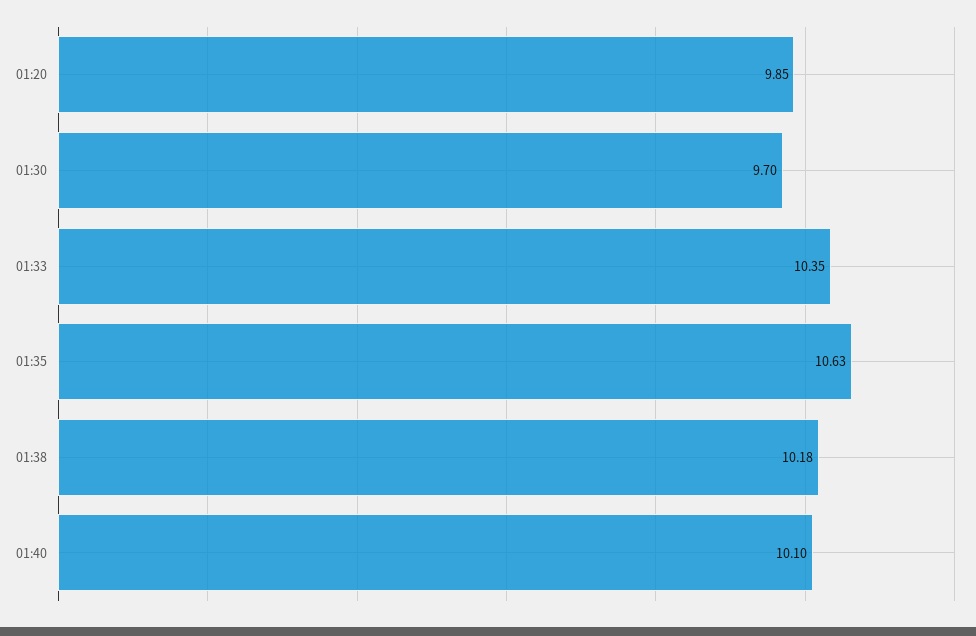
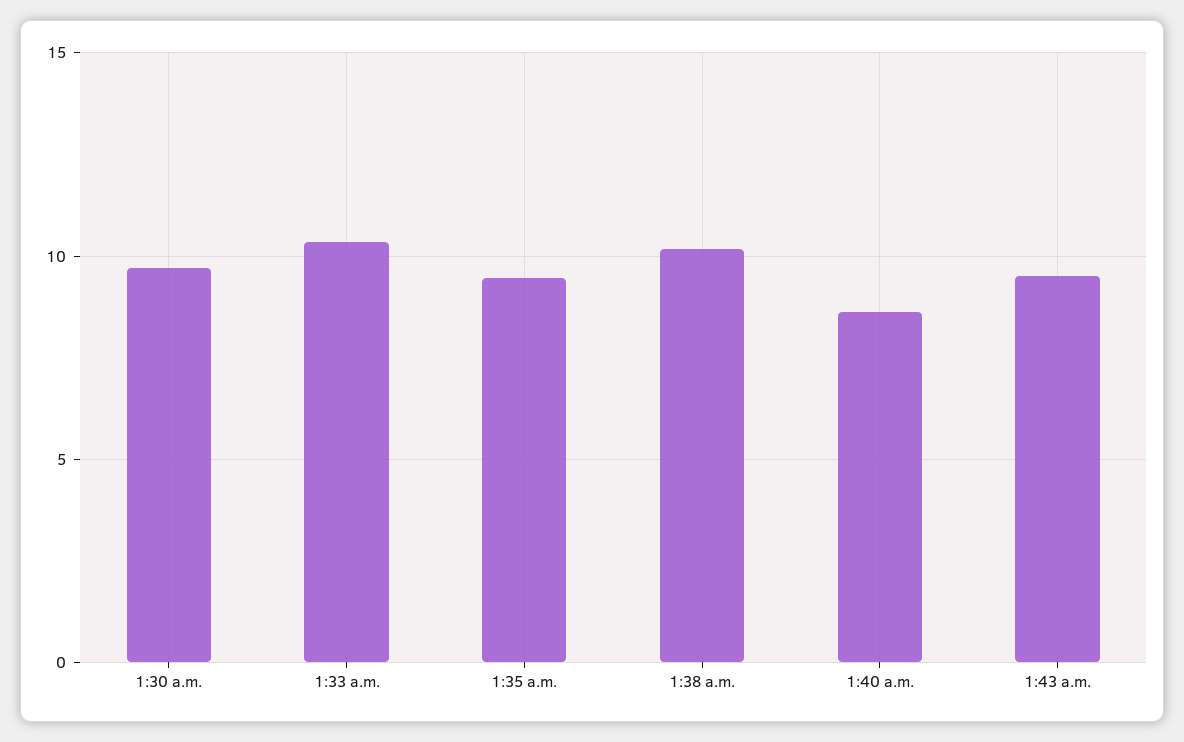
01:20: 9.85 -> none
01:35: 10.63 -> 9.5
01:40: 10.1 -> 8.5
1:43 a.m.: none -> 9.5

